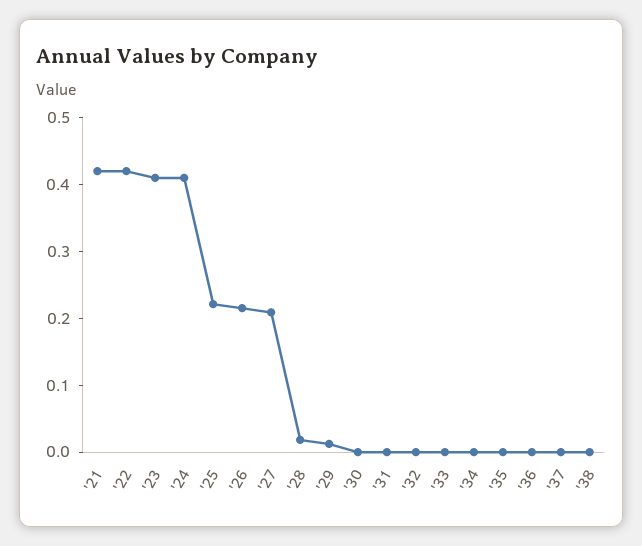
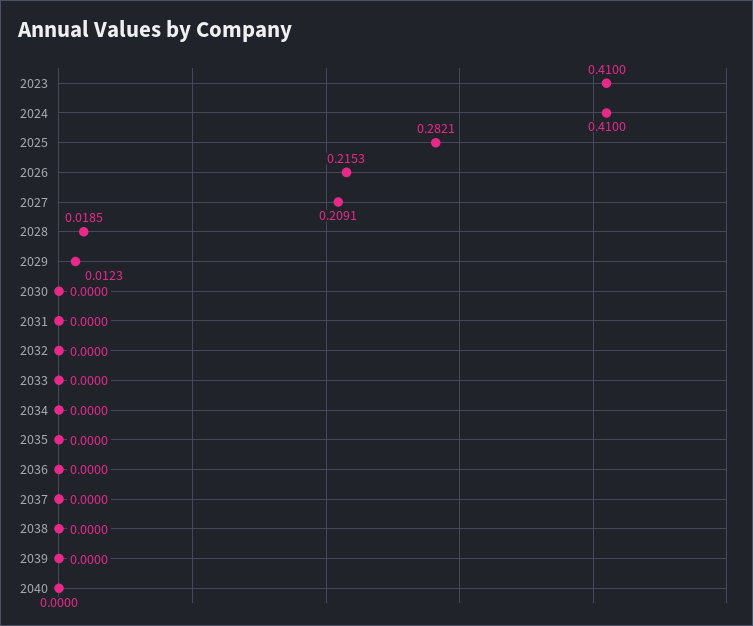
'21: 0.42 -> none
'22: 0.42 -> none
'25: 0.22 -> 0.2821
2039: none -> 0
2040: none -> 0

